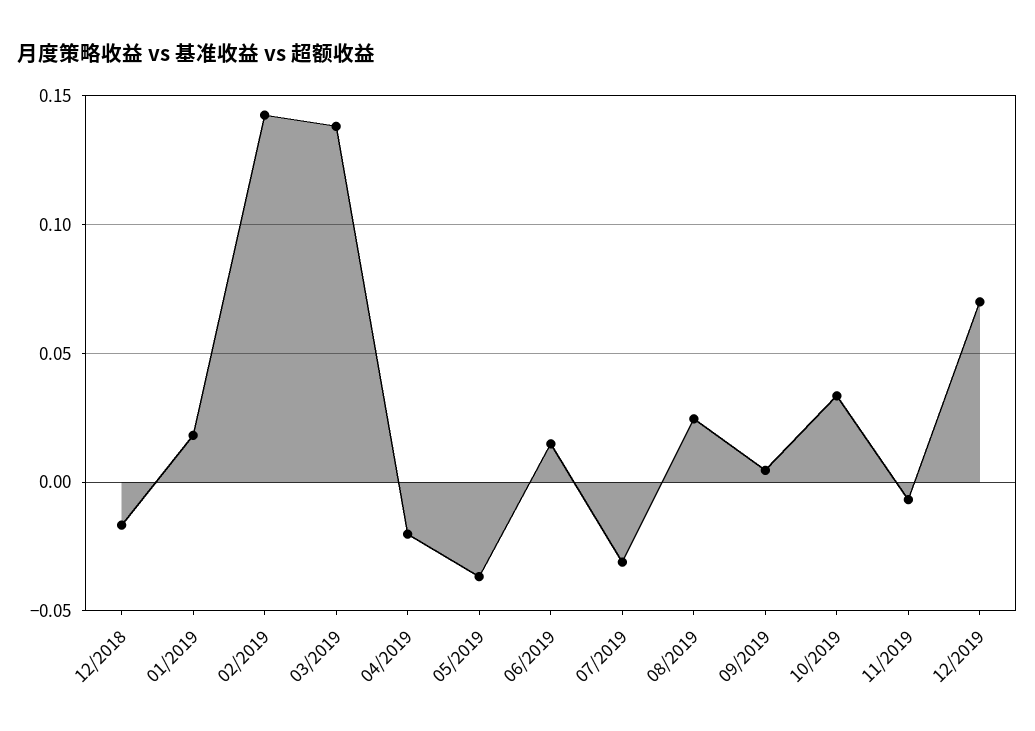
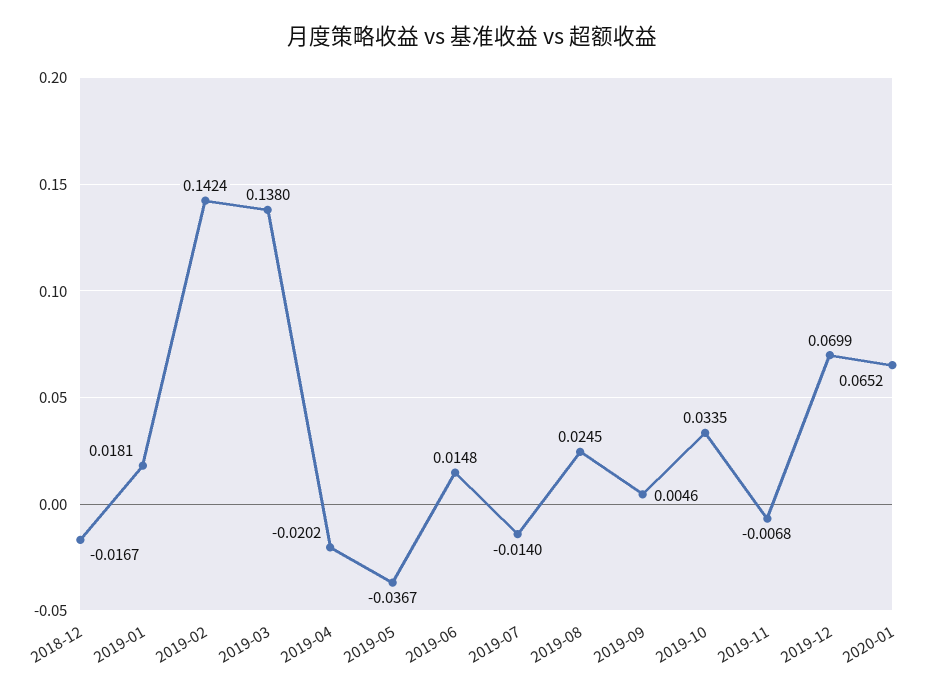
07/2019: -0.03 -> -0.014
2020-01: none -> 0.0652

